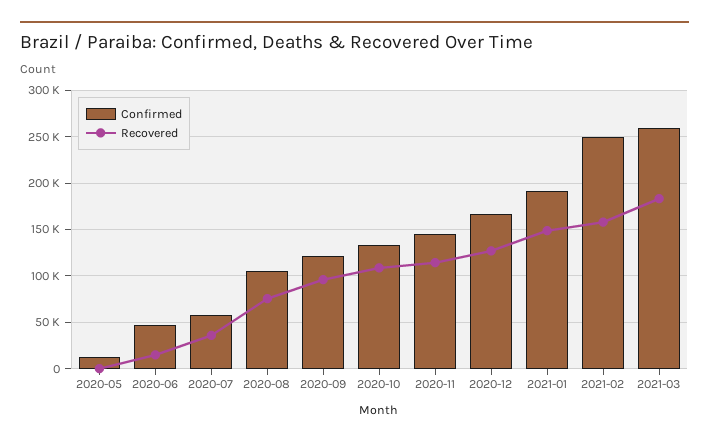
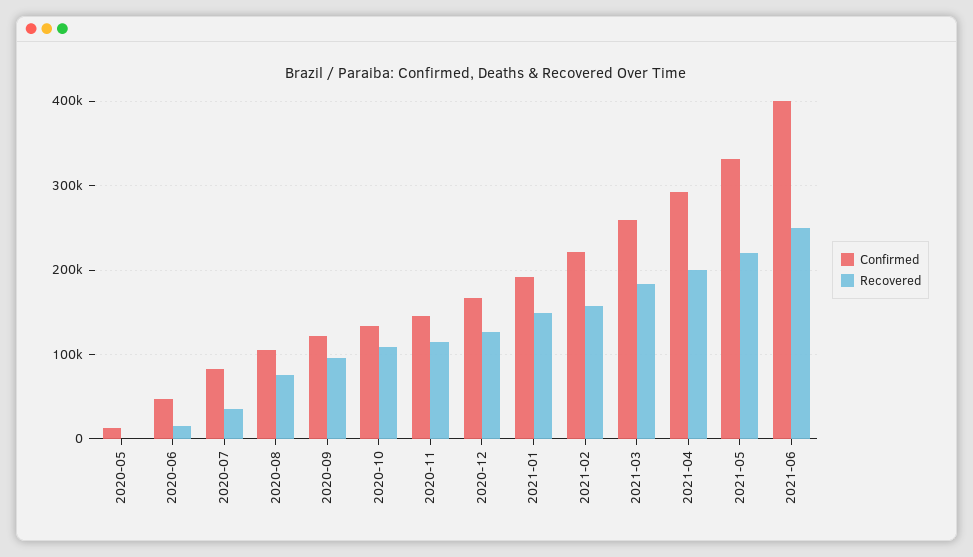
Confirmed, 2020-07: 60000 -> 80000
Confirmed, 2021-02: 250000 -> 220000
Confirmed, 2021-04: none -> 290000
Recovered, 2021-04: none -> 200000
Confirmed, 2021-05: none -> 330000
Recovered, 2021-05: none -> 220000
Confirmed, 2021-06: none -> 400000
Recovered, 2021-06: none -> 250000

